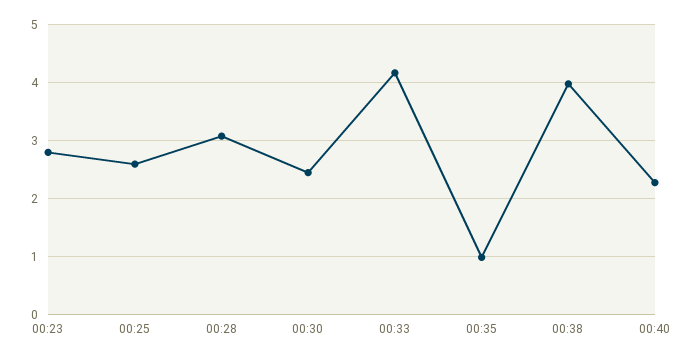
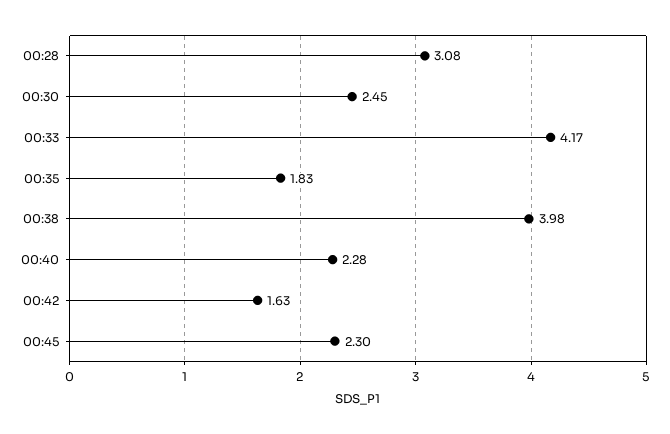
00:23: 2.8 -> none
00:25: 2.6 -> none
00:35: 1 -> 1.83
00:42: none -> 1.63
00:45: none -> 2.3

